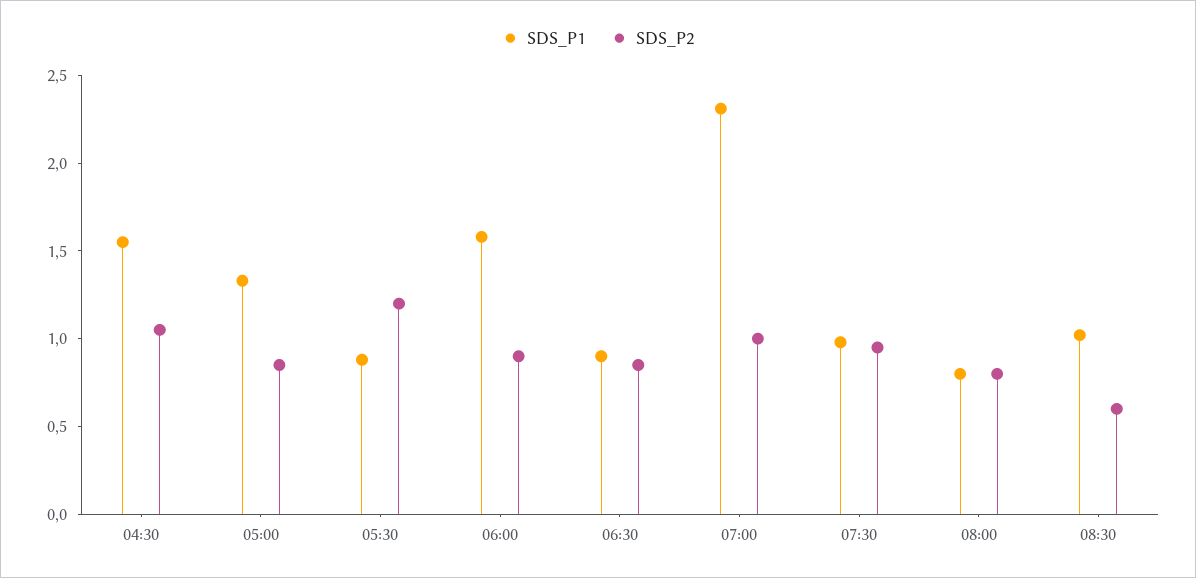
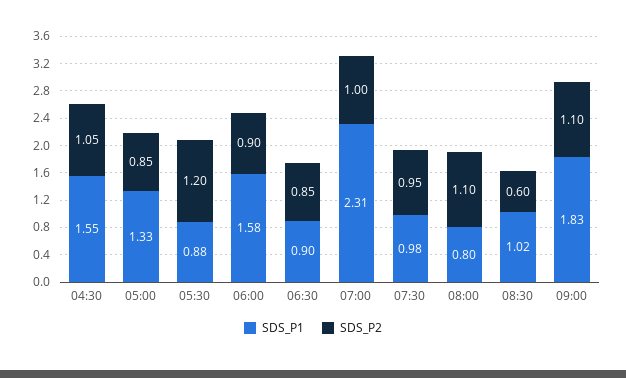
SDS_P2, 08:00: 0.8 -> 1.1
SDS_P1, 09:00: none -> 1.83
SDS_P2, 09:00: none -> 1.1

